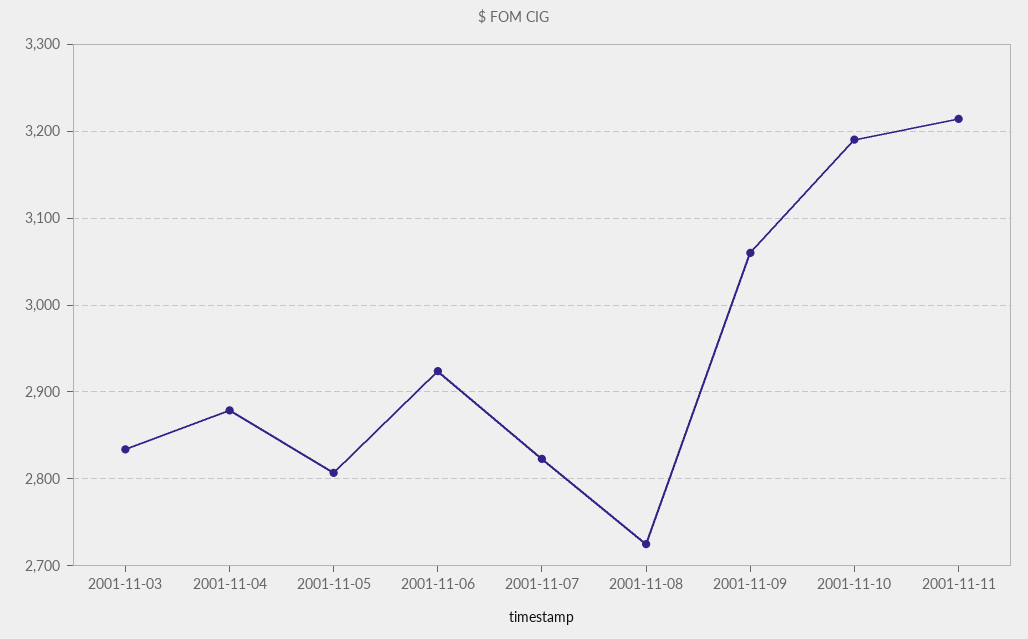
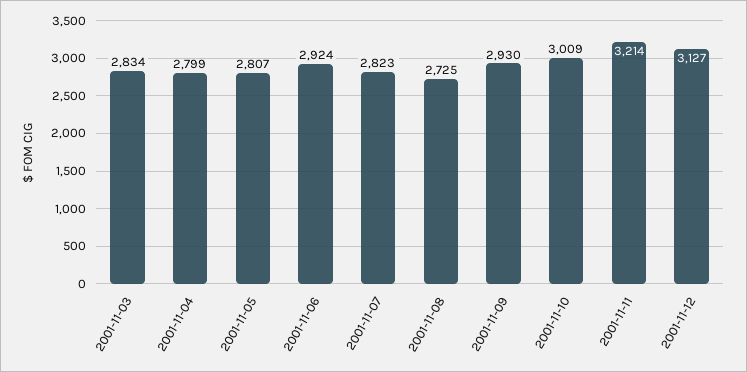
2001-11-04: 2880 -> 2799
2001-11-09: 3060 -> 2930
2001-11-10: 3190 -> 3009
2001-11-12: none -> 3127

